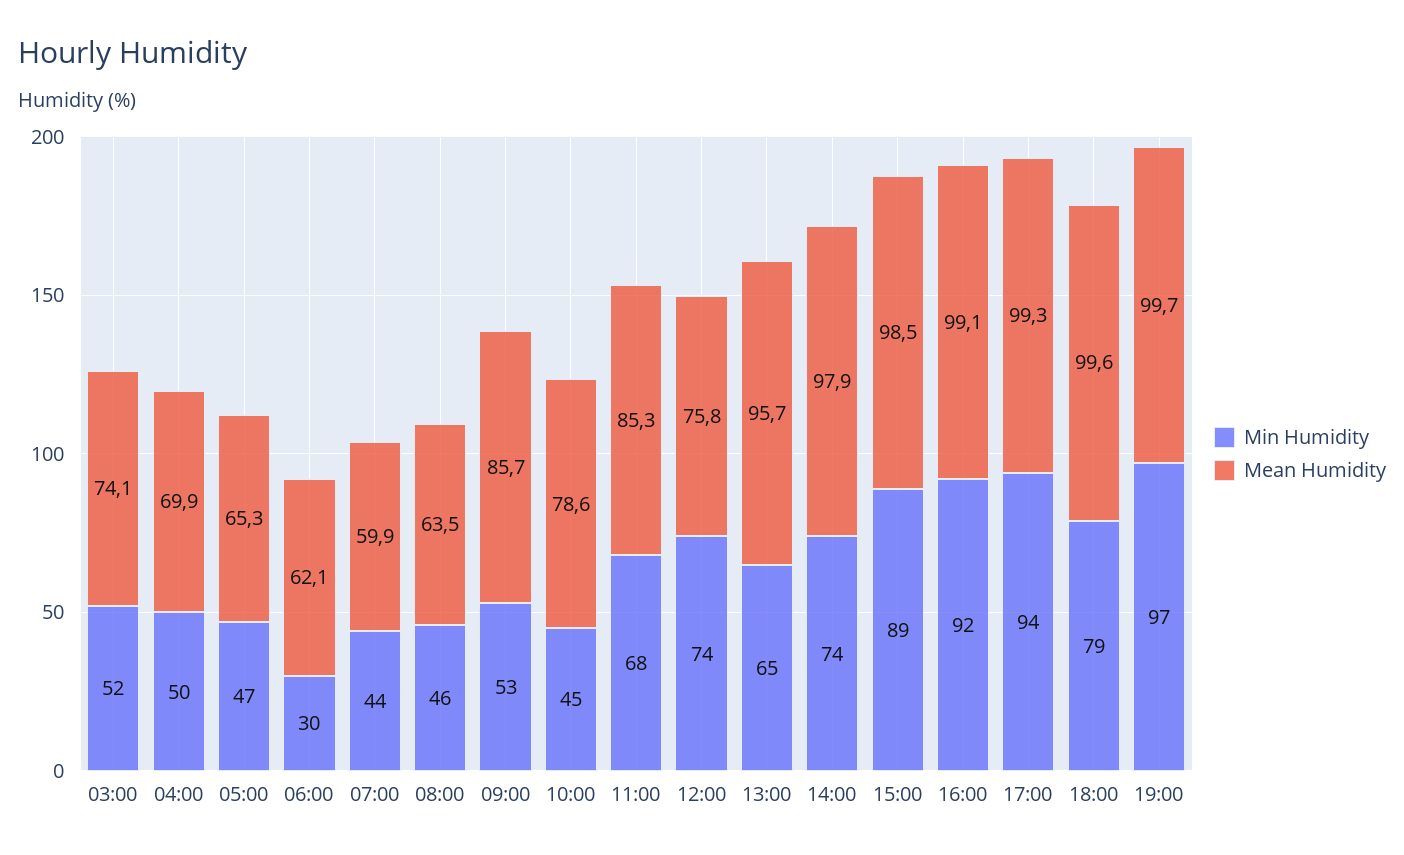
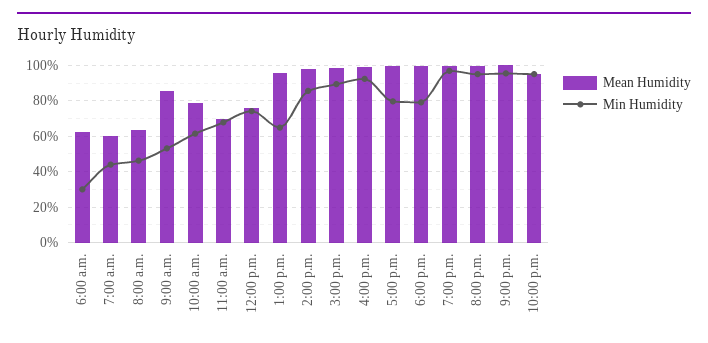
Min Humidity, 03:00: 52 -> none
Mean Humidity, 03:00: 74.1 -> none
Min Humidity, 04:00: 50 -> none
Mean Humidity, 04:00: 69.9 -> none
Min Humidity, 05:00: 47 -> none
Mean Humidity, 05:00: 65.3 -> none
Min Humidity, 10:00: 45 -> 60
Mean Humidity, 11:00: 85.3 -> 70
Min Humidity, 14:00: 74 -> 85
Min Humidity, 17:00: 94 -> 80
Mean Humidity, 8:00 p.m.: none -> 100
Min Humidity, 8:00 p.m.: none -> 95
Mean Humidity, 9:00 p.m.: none -> 100
Min Humidity, 9:00 p.m.: none -> 95
Mean Humidity, 10:00 p.m.: none -> 95
Min Humidity, 10:00 p.m.: none -> 95

